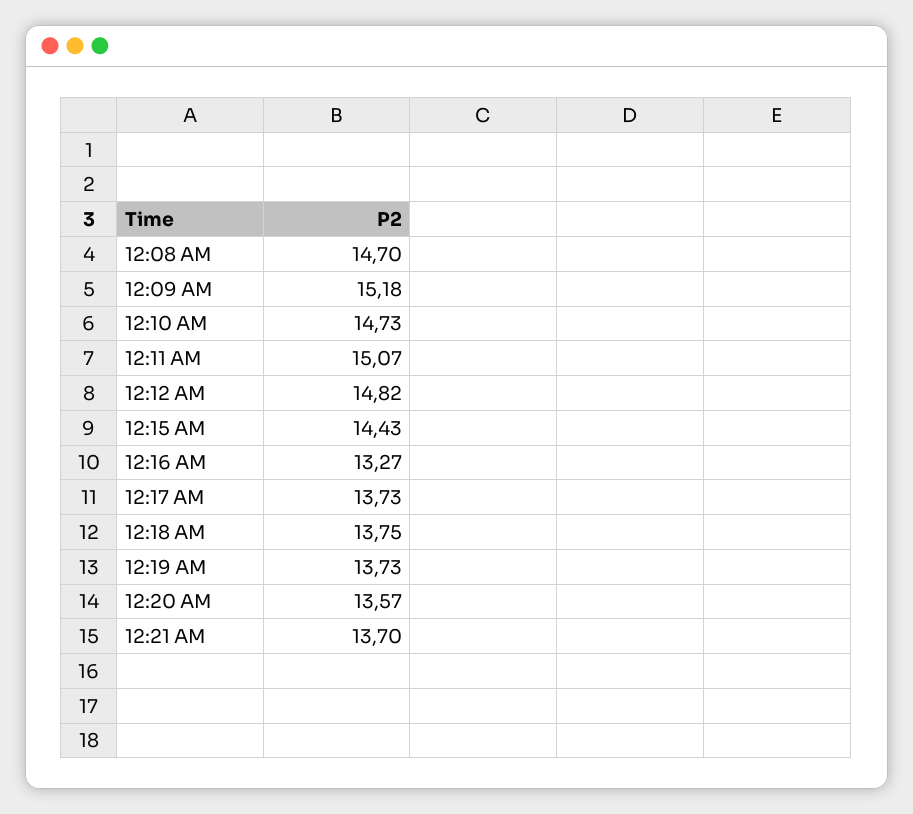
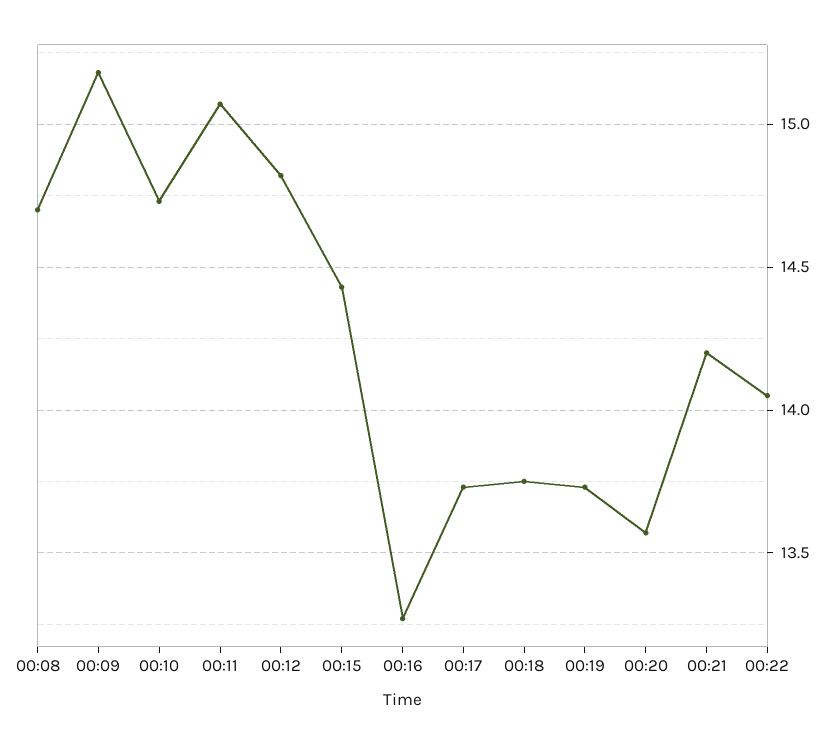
12:21 AM: 13.7 -> 14.2
00:22: none -> 14.05

